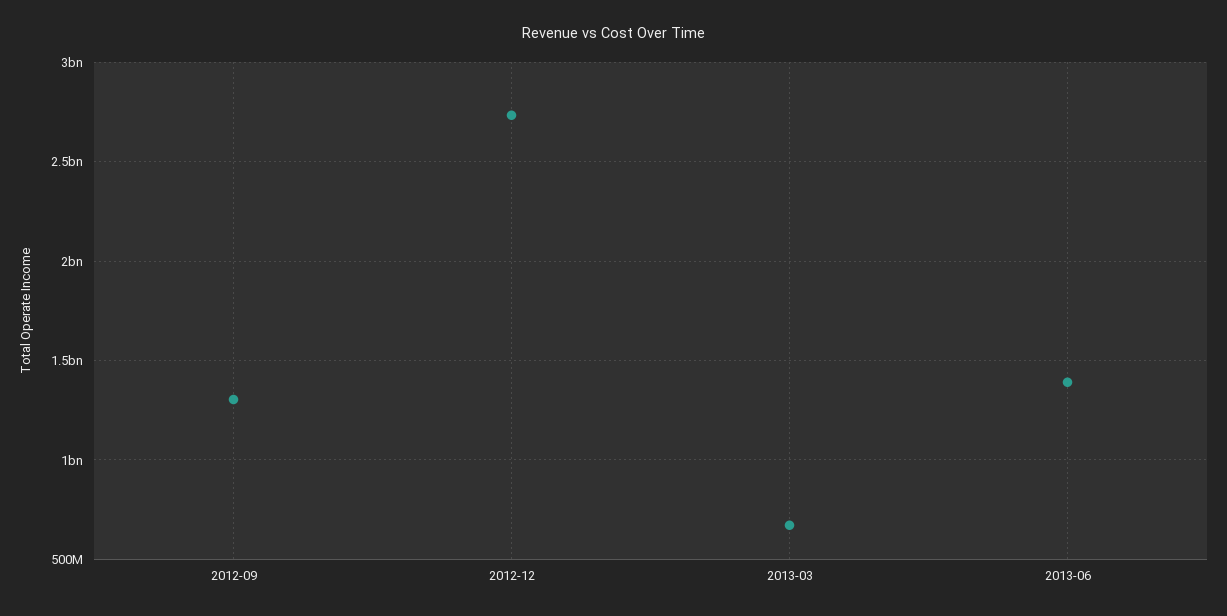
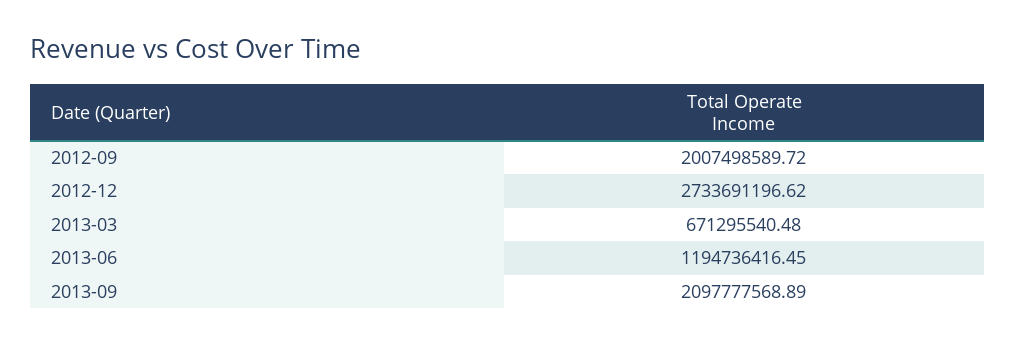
2012-09: 1300000000 -> 2007498589.72
2013-06: 1400000000 -> 1194736416.45
2013-09: none -> 2097777568.89

